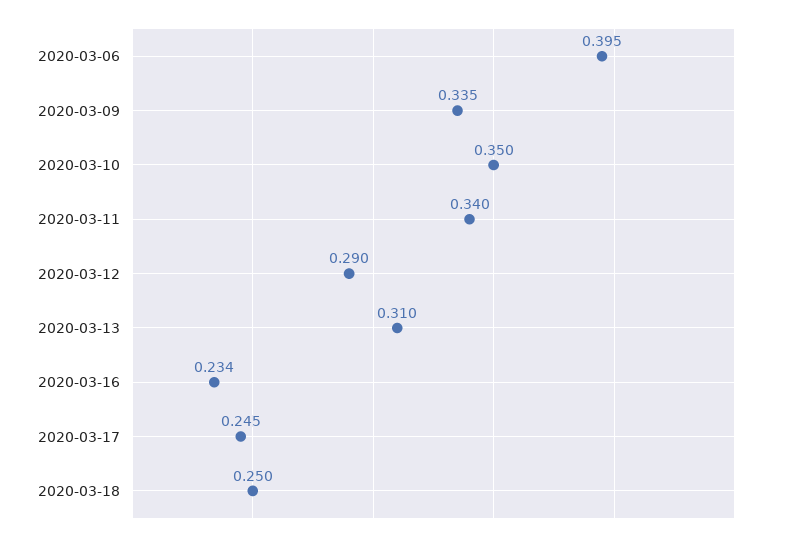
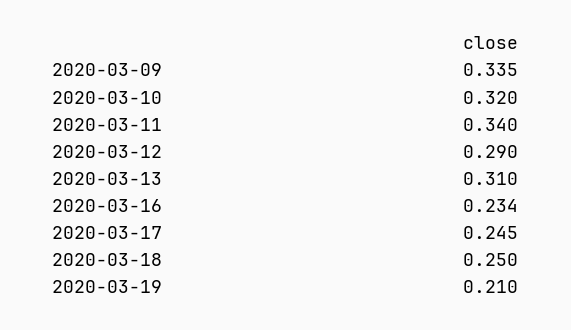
2020-03-06: 0.395 -> none
2020-03-10: 0.35 -> 0.32
2020-03-19: none -> 0.21

